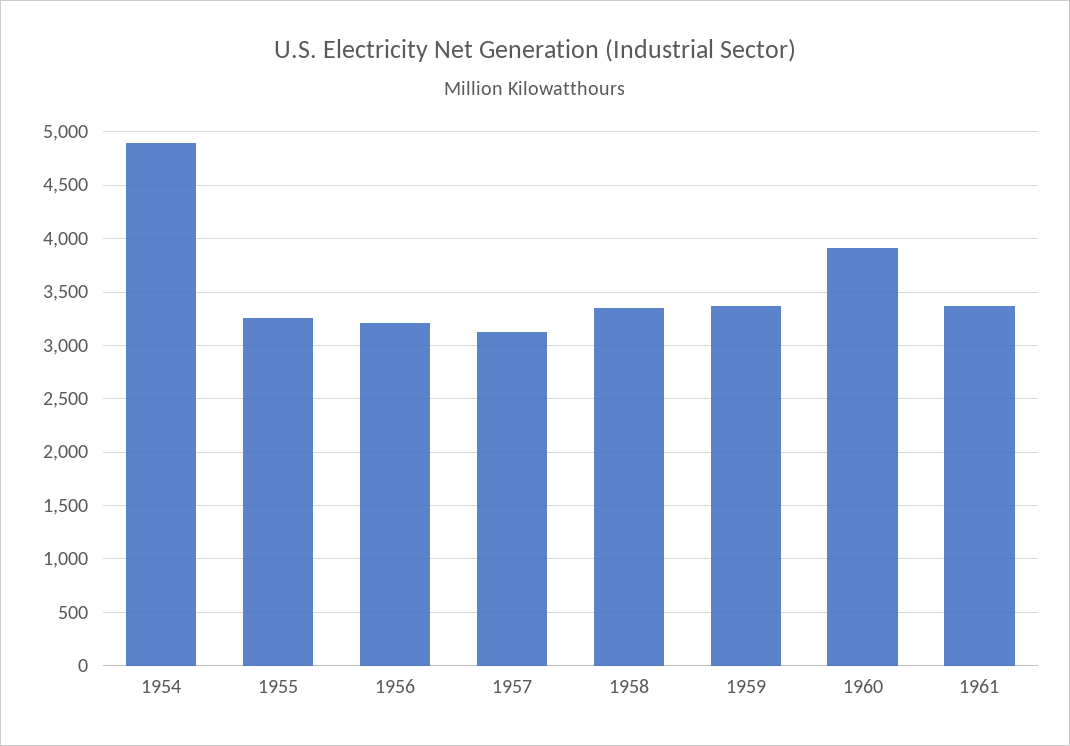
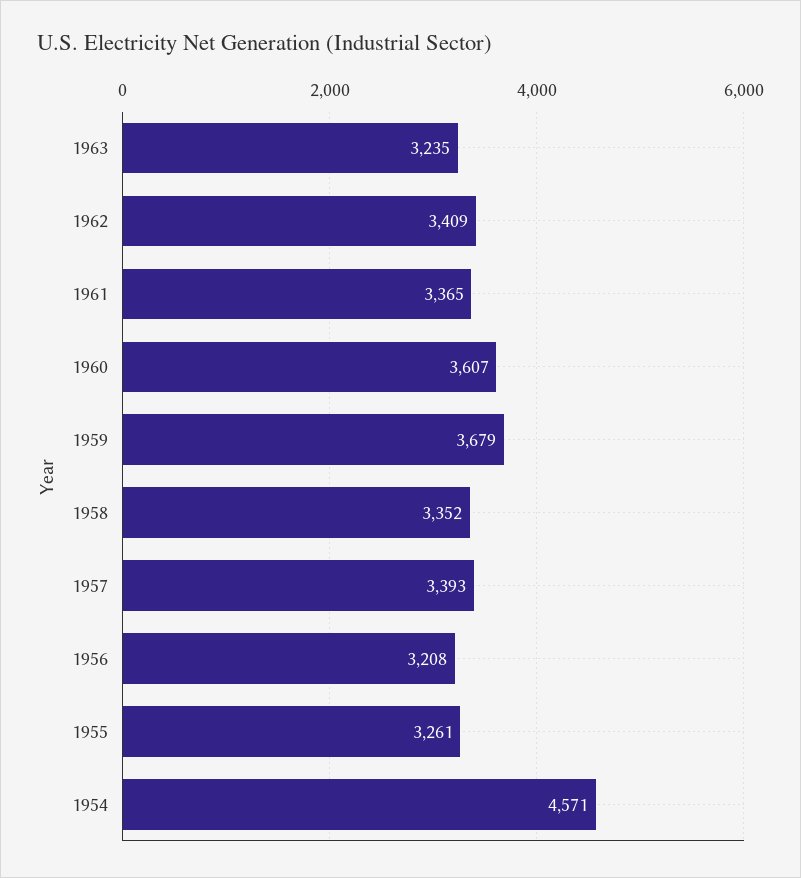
1954: 4900 -> 4571
1957: 3100 -> 3393
1959: 3400 -> 3679
1960: 3900 -> 3607
1963: none -> 3235
1962: none -> 3409

